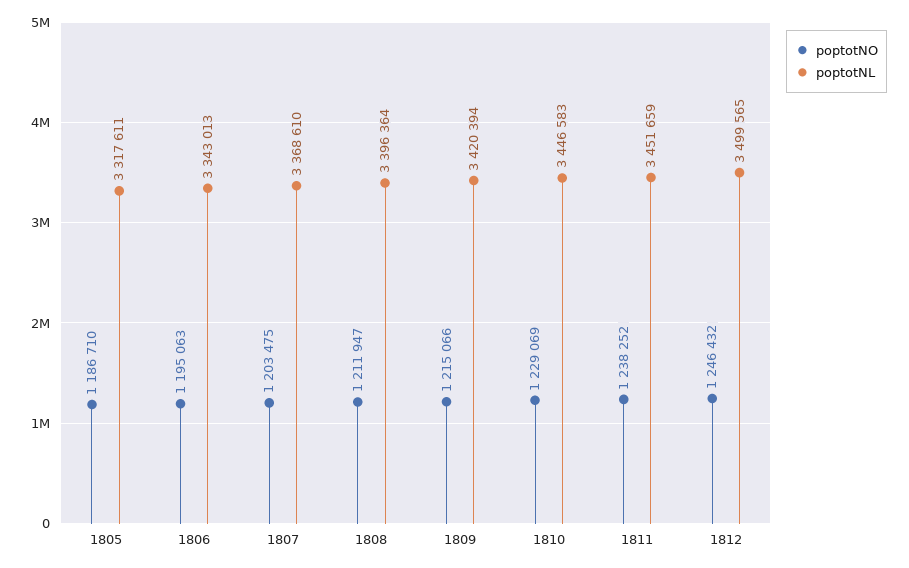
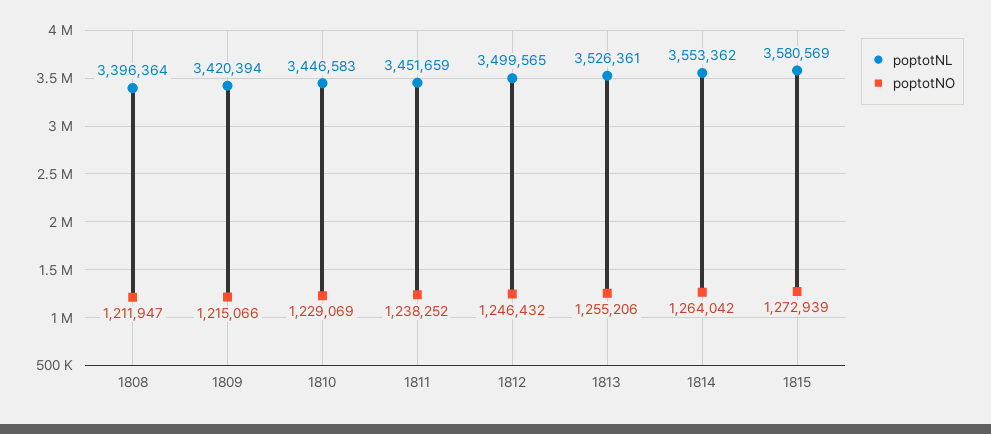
poptotNO, 1805: 1186710 -> none
poptotNL, 1805: 3317611 -> none
poptotNO, 1806: 1195063 -> none
poptotNL, 1806: 3343013 -> none
poptotNO, 1807: 1203475 -> none
poptotNL, 1807: 3368610 -> none
poptotNL, 1813: none -> 3526361
poptotNO, 1813: none -> 1255206
poptotNL, 1814: none -> 3553362
poptotNO, 1814: none -> 1264042
poptotNL, 1815: none -> 3580569
poptotNO, 1815: none -> 1272939

